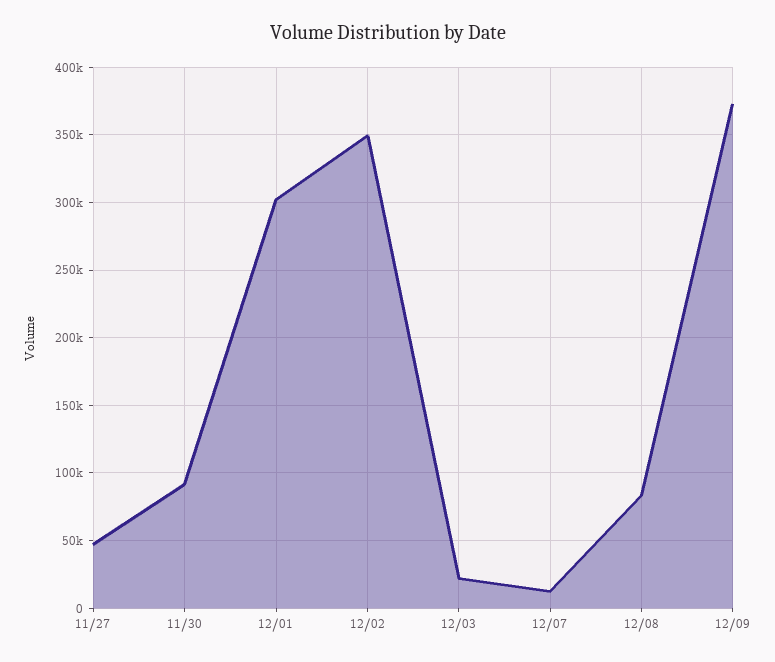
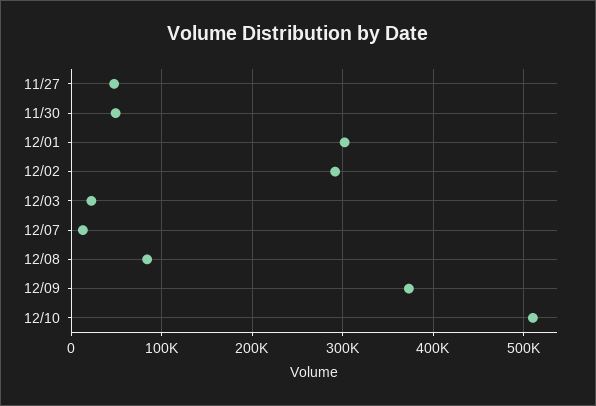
11/30: 90000 -> 50000
12/02: 350000 -> 290000
12/10: none -> 510000

